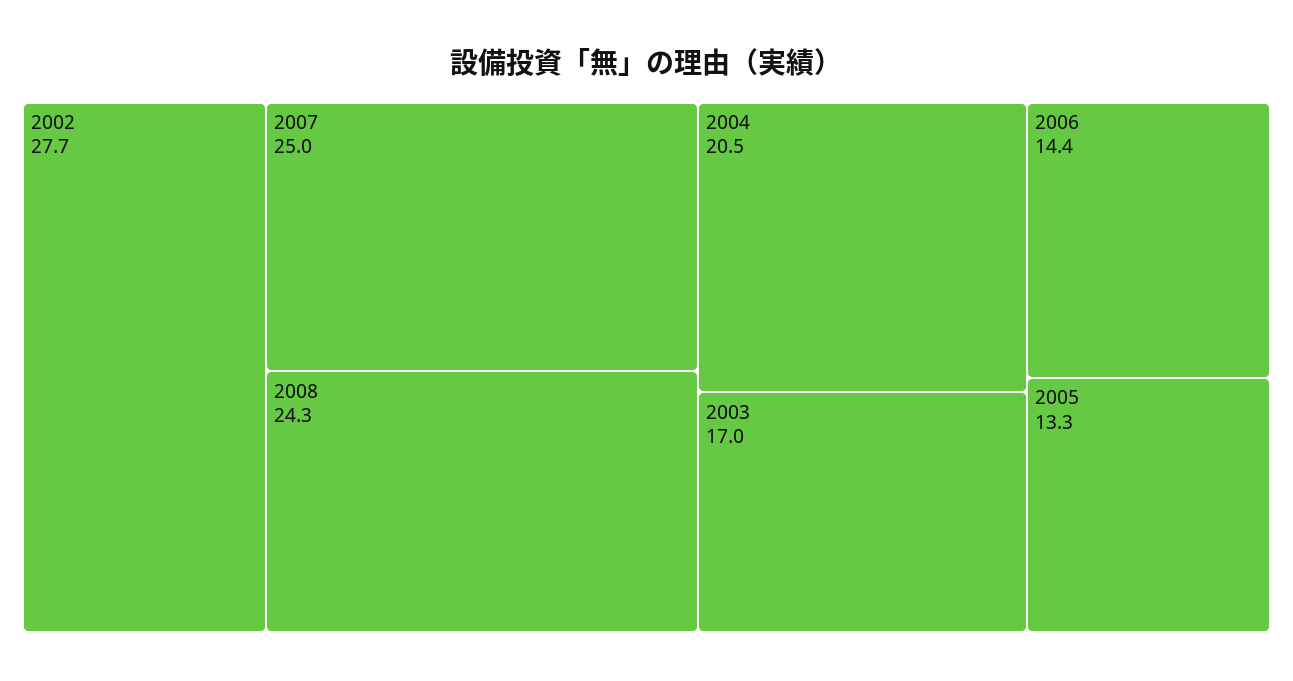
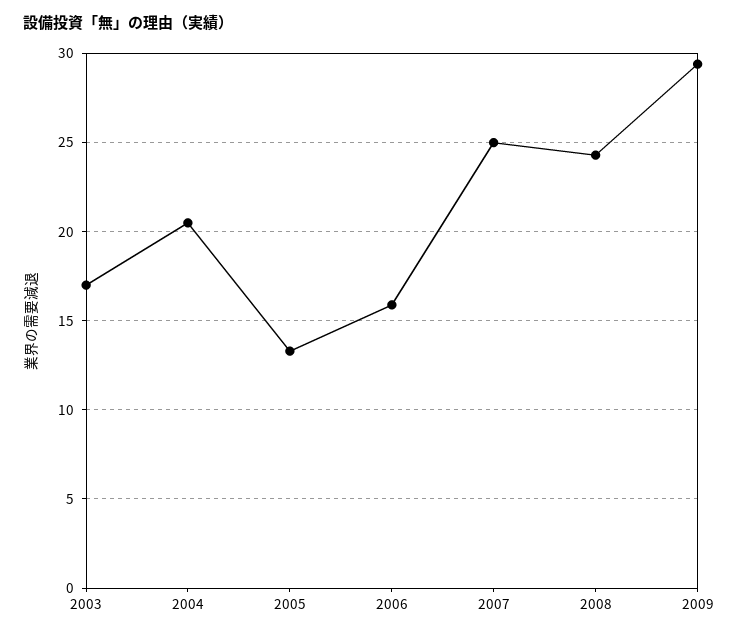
2002: 27.7 -> none
2006: 14.4 -> 16
2009: none -> 29.5

